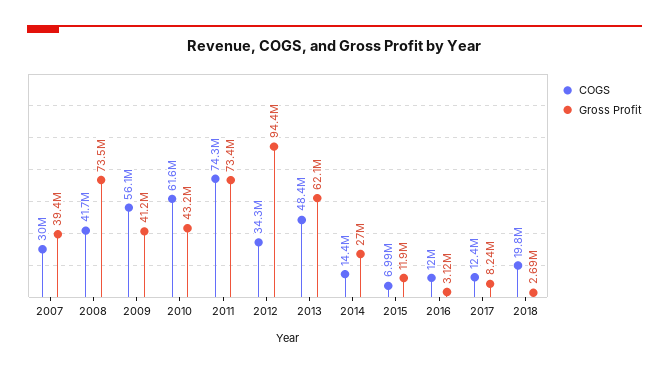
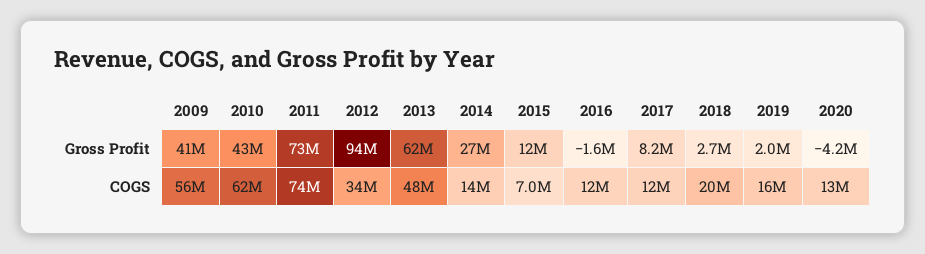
COGS, 2007: 30000000 -> none
Gross Profit, 2007: 39400000 -> none
COGS, 2008: 41700000 -> none
Gross Profit, 2008: 73500000 -> none
Gross Profit, 2016: 3120000 -> -1600000
Gross Profit, 2019: none -> 2000000
Gross Profit, 2020: none -> -4200000
COGS, 2019: none -> 16000000
COGS, 2020: none -> 13000000

